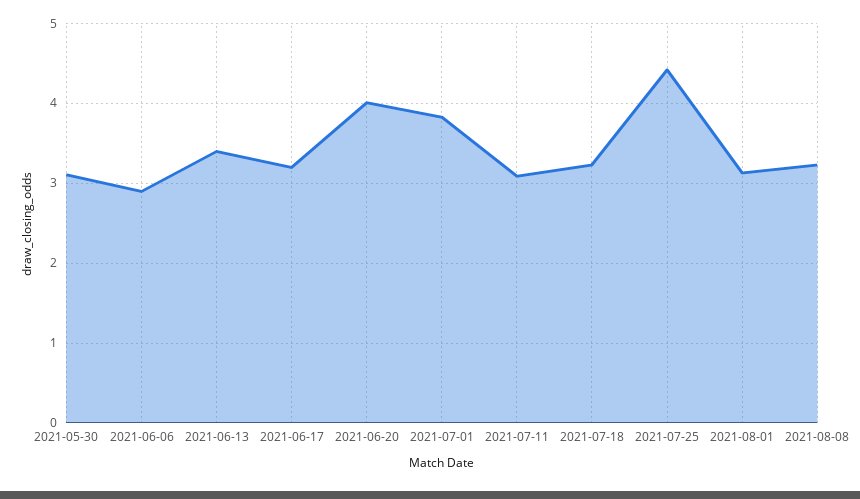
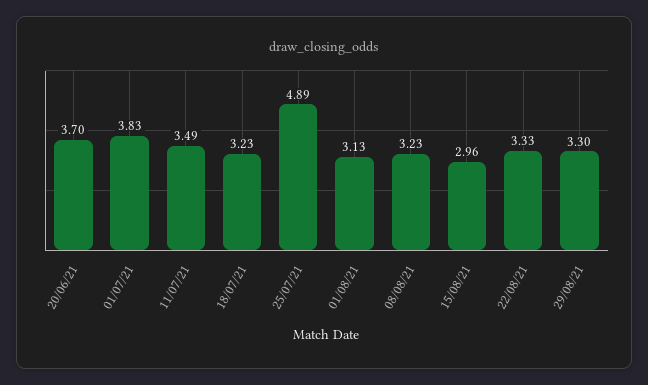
2021-05-30: 3.1 -> none
2021-06-06: 2.9 -> none
2021-06-13: 3.4 -> none
2021-06-17: 3.2 -> none
2021-06-20: 4 -> 3.7
2021-07-11: 3.1 -> 3.49
2021-07-25: 4.4 -> 4.89
15/08/21: none -> 2.96
22/08/21: none -> 3.33
29/08/21: none -> 3.3

